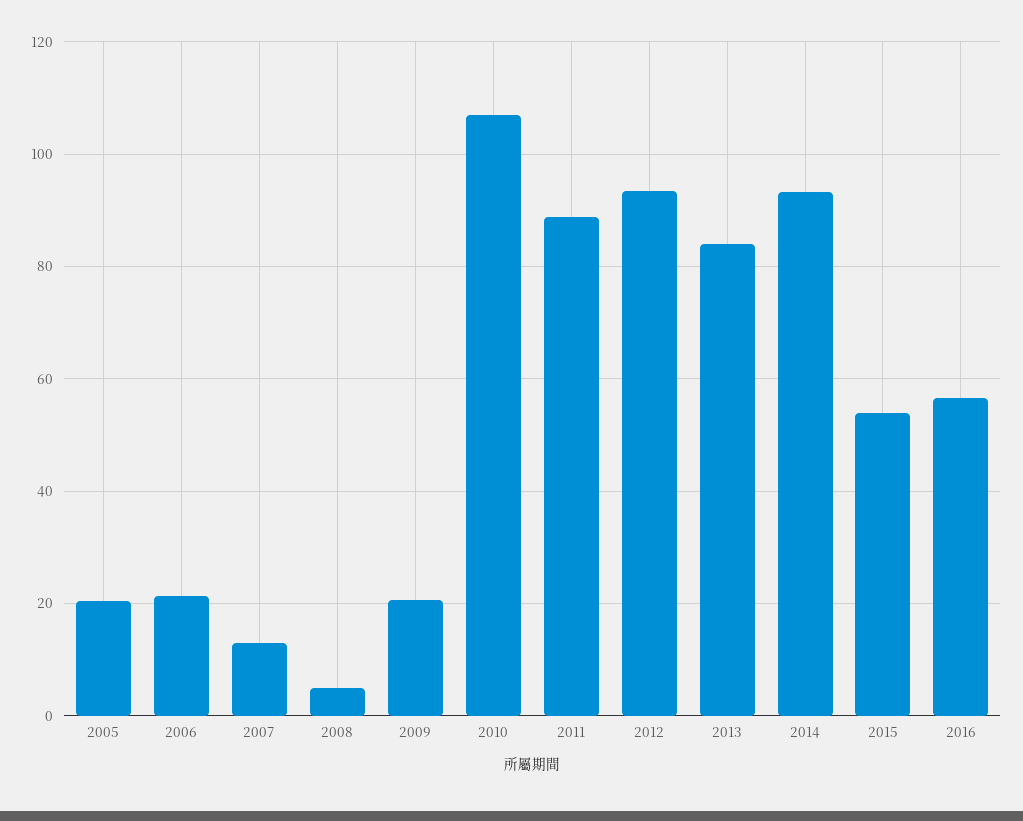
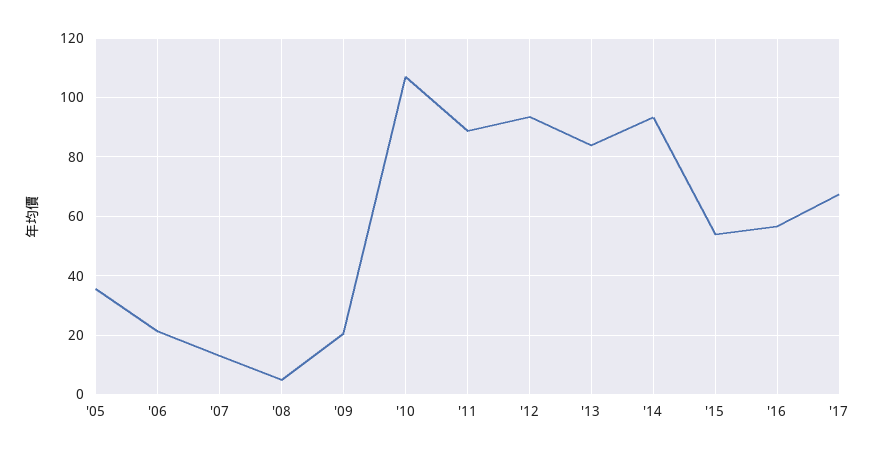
2005: 20 -> 35
'17: none -> 67.5

